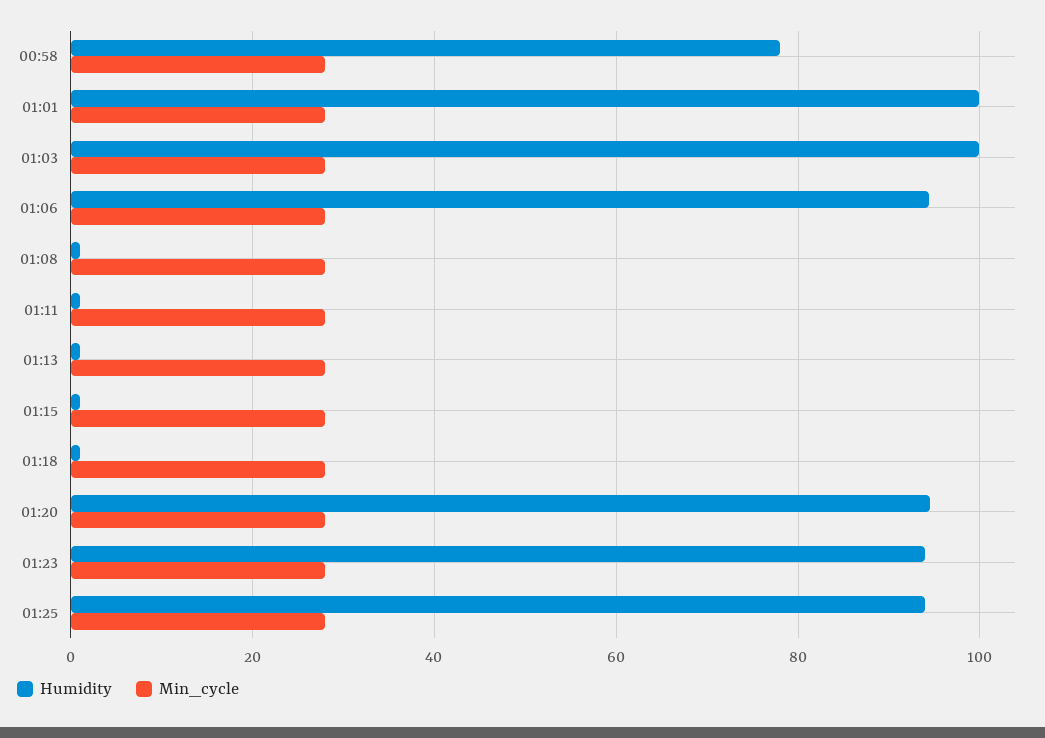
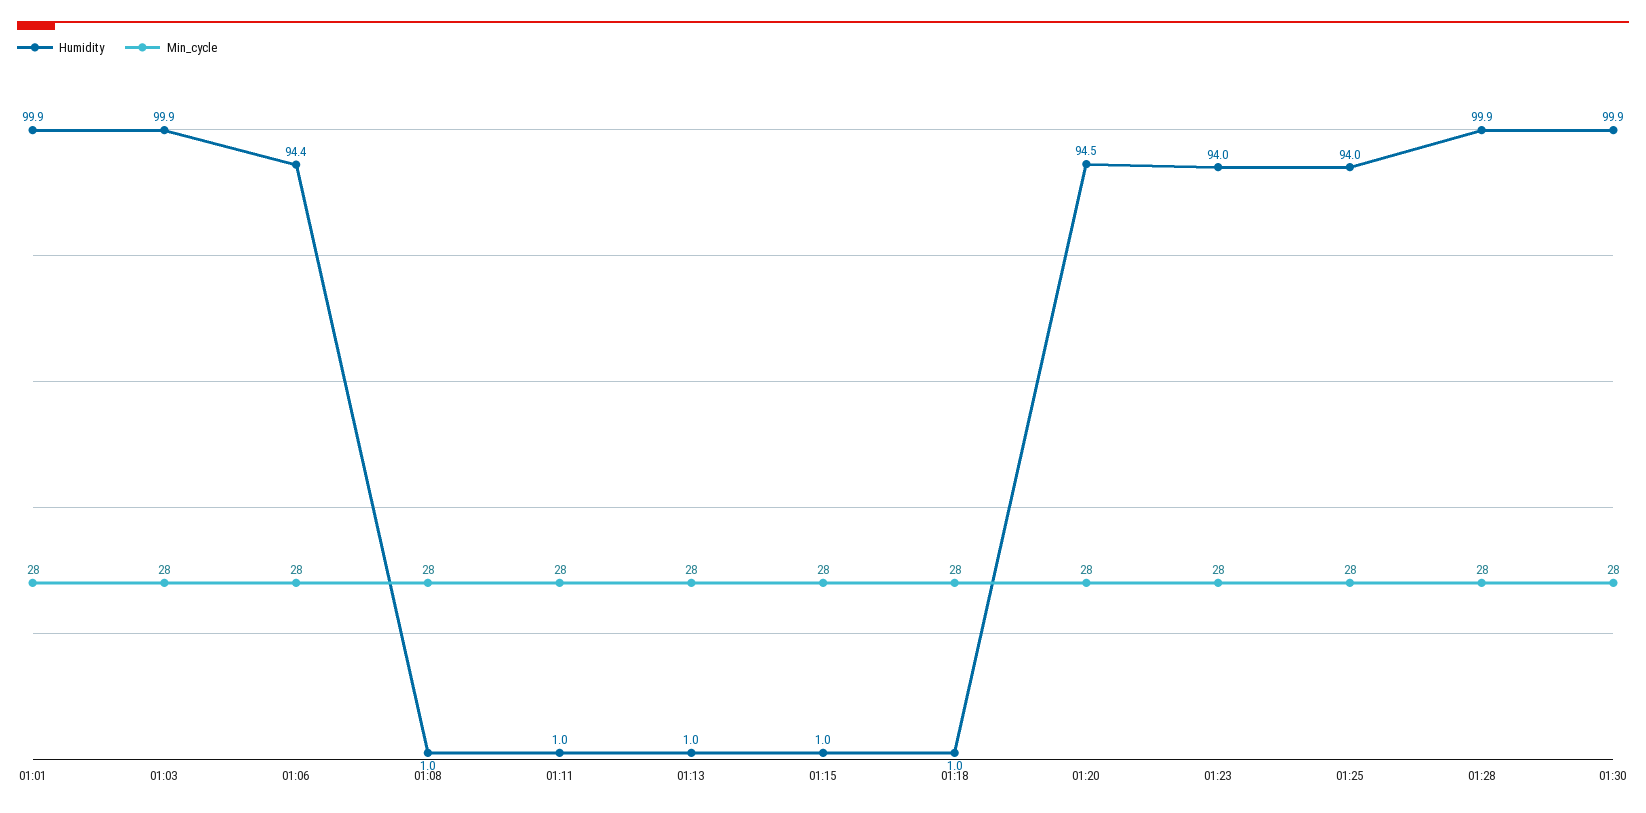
Humidity, 00:58: 78 -> none
Min_cycle, 00:58: 28 -> none
Humidity, 01:28: none -> 99.9
Min_cycle, 01:28: none -> 28
Humidity, 01:30: none -> 99.9
Min_cycle, 01:30: none -> 28

